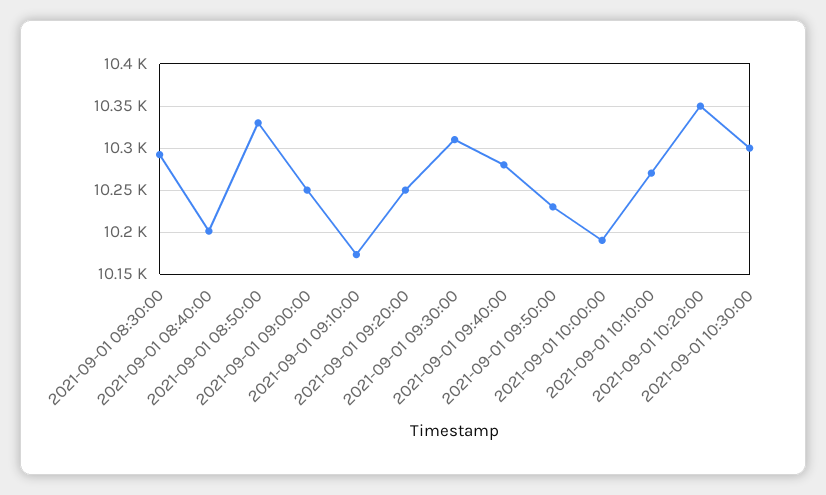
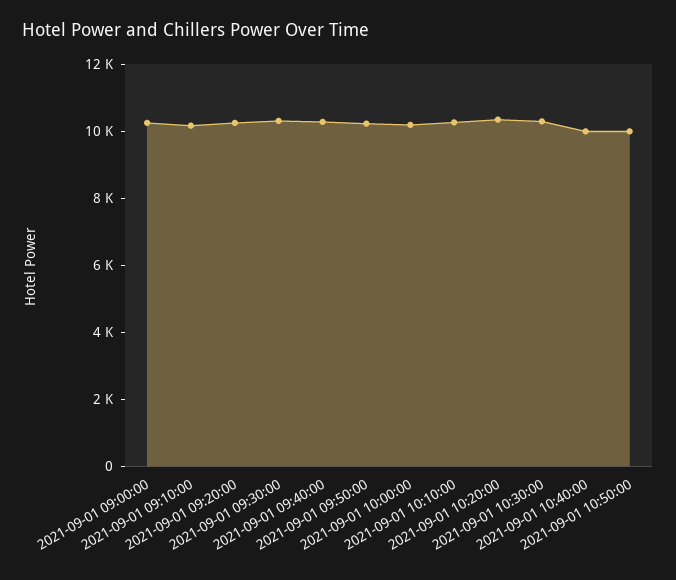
2021-09-01 08:30:00: 10290 -> none
2021-09-01 08:40:00: 10200 -> none
2021-09-01 08:50:00: 10330 -> none
2021-09-01 10:40:00: none -> 10000
2021-09-01 10:50:00: none -> 10000

